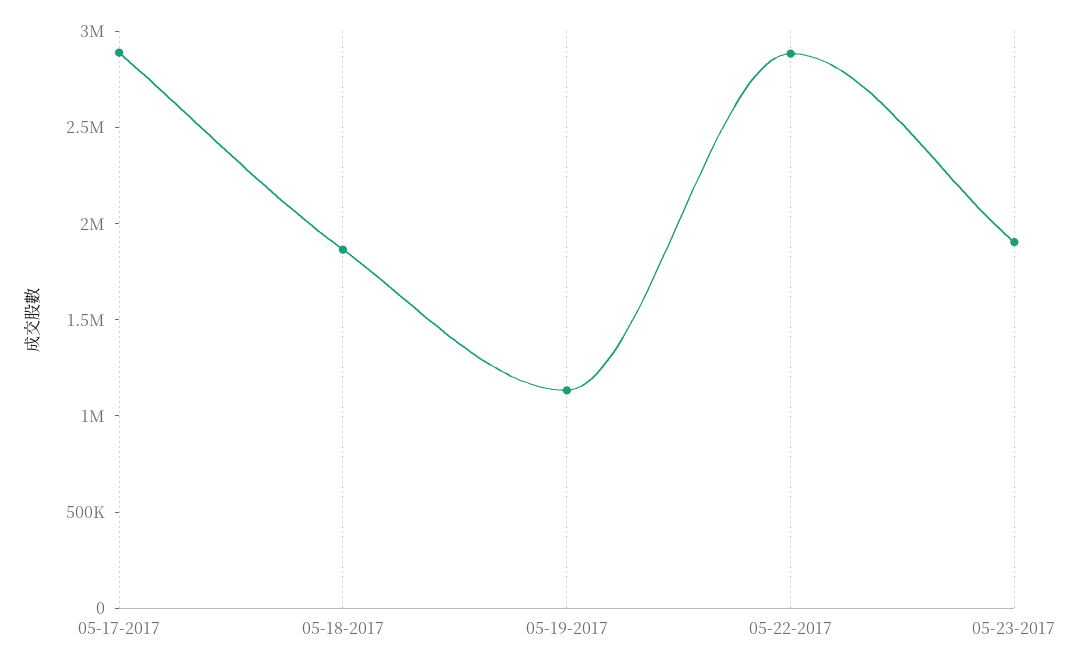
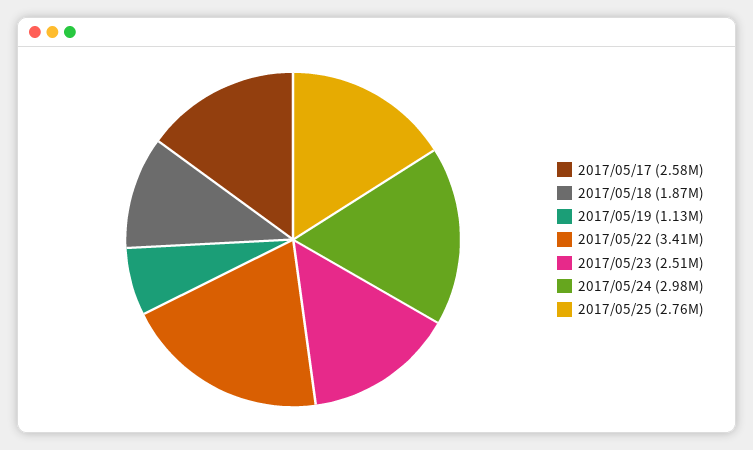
05-17-2017: 2900000 -> 2580000
05-22-2017: 2900000 -> 3410000
05-23-2017: 1900000 -> 2510000
2017/05/24: none -> 2980000
2017/05/25: none -> 2760000

